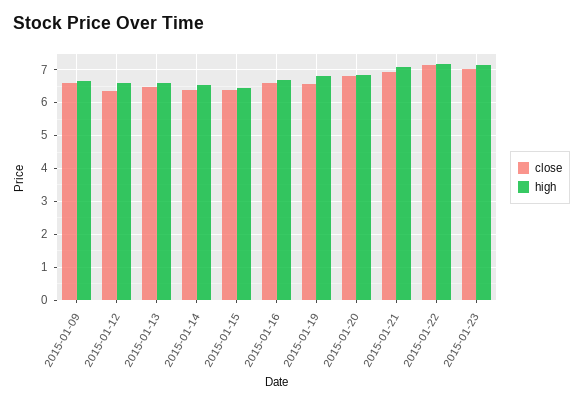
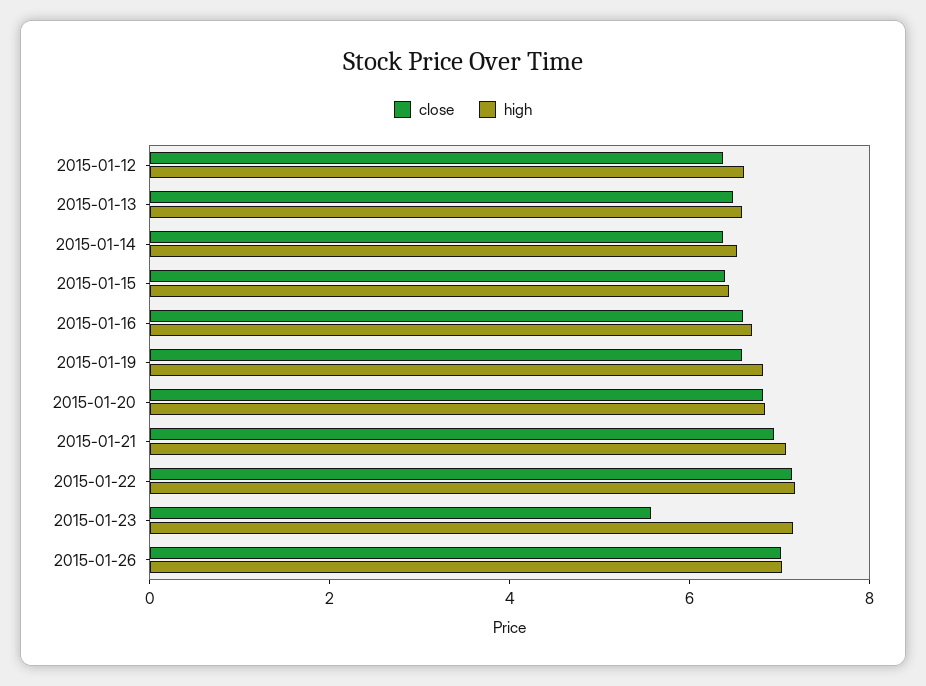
close, 2015-01-09: 6.6 -> none
high, 2015-01-09: 6.6 -> none
close, 2015-01-23: 7 -> 5.5
close, 2015-01-26: none -> 7
high, 2015-01-26: none -> 7

